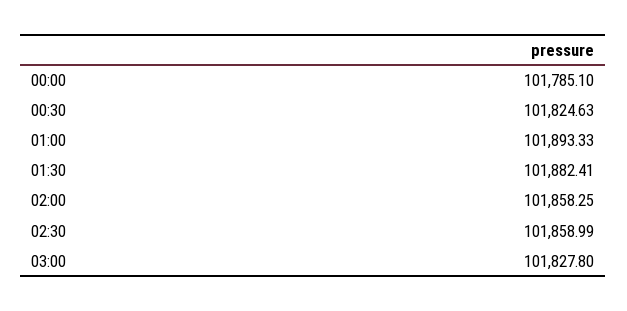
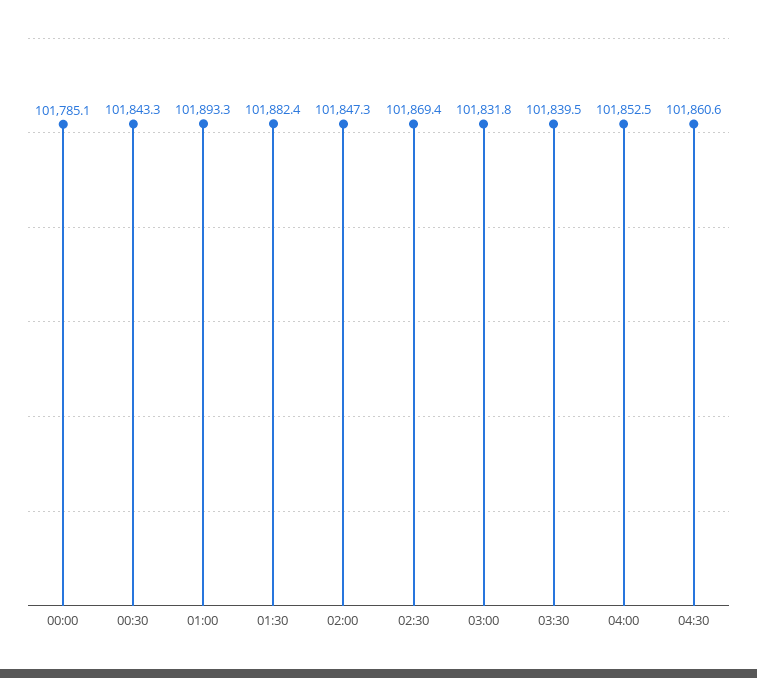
00:30: 101824.63 -> 101843.3
02:00: 101858.25 -> 101847.3
02:30: 101858.99 -> 101869.4
03:00: 101827.8 -> 101831.8
03:30: none -> 101839.5
04:00: none -> 101852.5
04:30: none -> 101860.6

